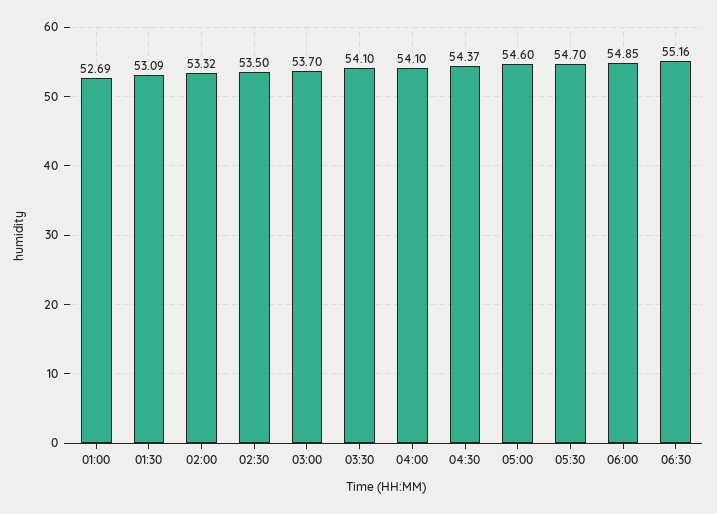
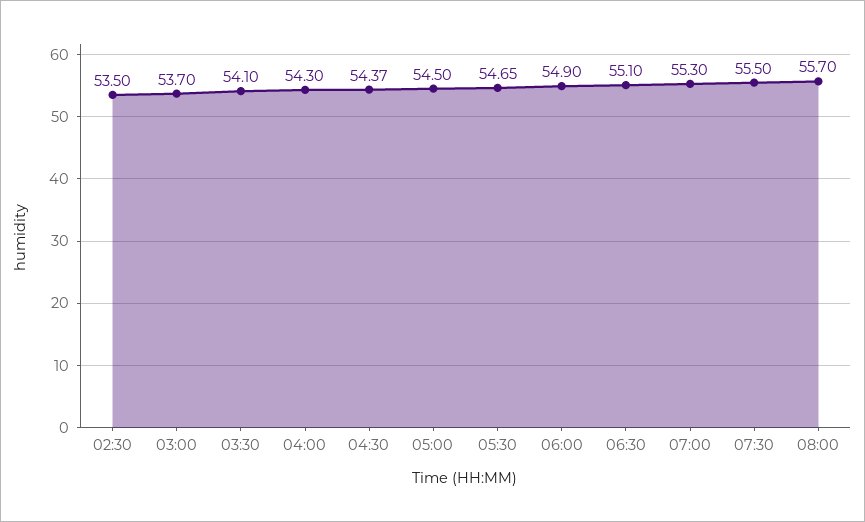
01:00: 52.69 -> none
01:30: 53.09 -> none
02:00: 53.32 -> none
04:00: 54.1 -> 54.3
05:00: 54.6 -> 54.5
05:30: 54.7 -> 54.65
06:00: 54.85 -> 54.9
06:30: 55.16 -> 55.1
07:00: none -> 55.3
07:30: none -> 55.5
08:00: none -> 55.7

